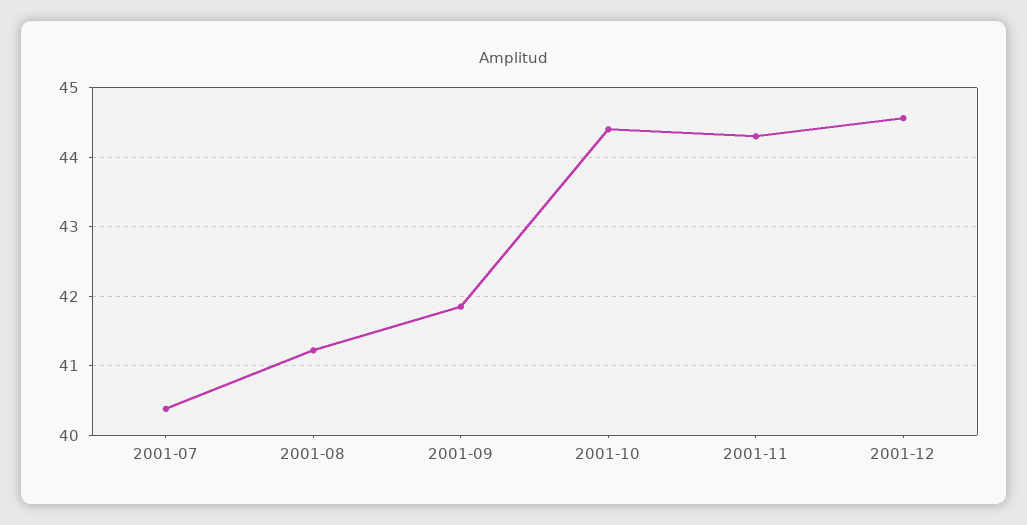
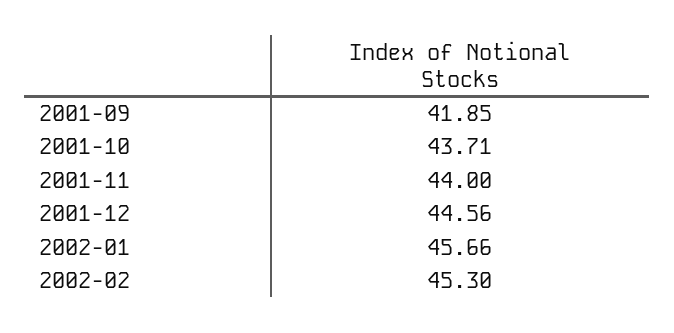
2001-07: 40.4 -> none
2001-08: 41.2 -> none
2001-10: 44.4 -> 43.71
2001-11: 44.3 -> 44
2002-01: none -> 45.66
2002-02: none -> 45.3

